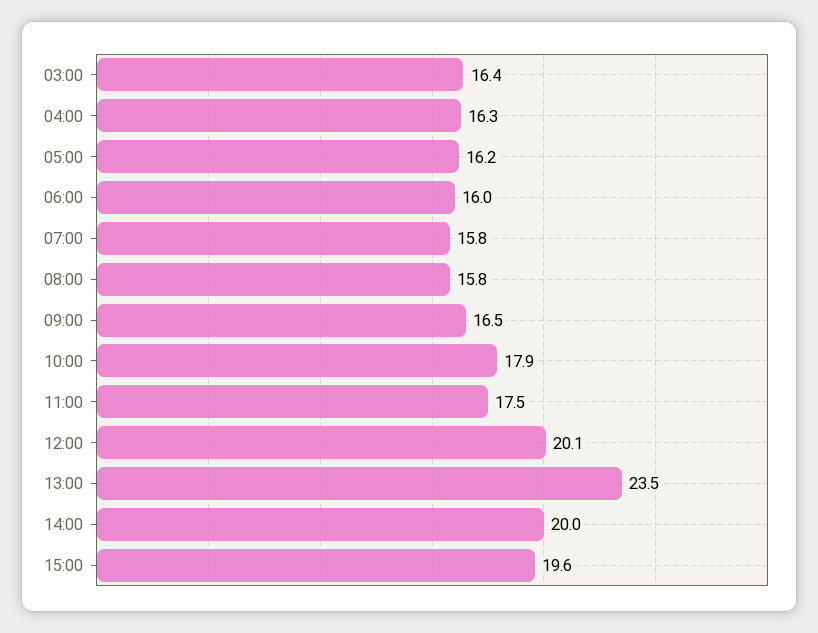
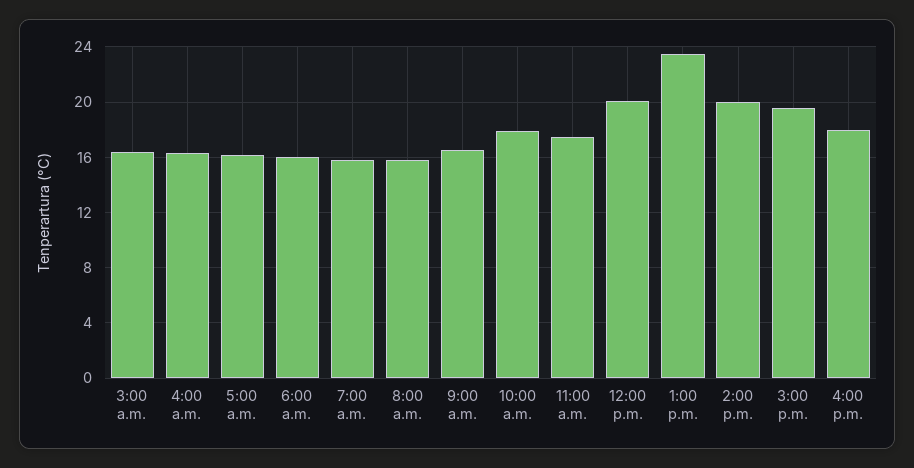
4:00 p.m.: none -> 18

